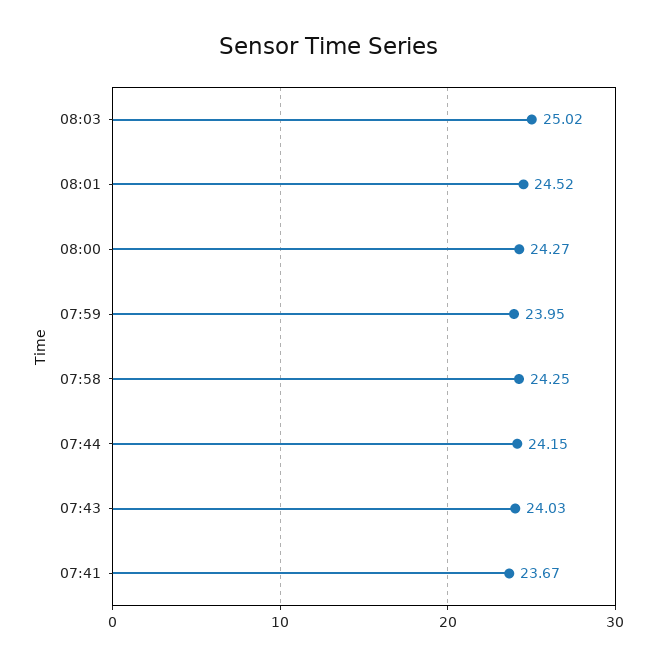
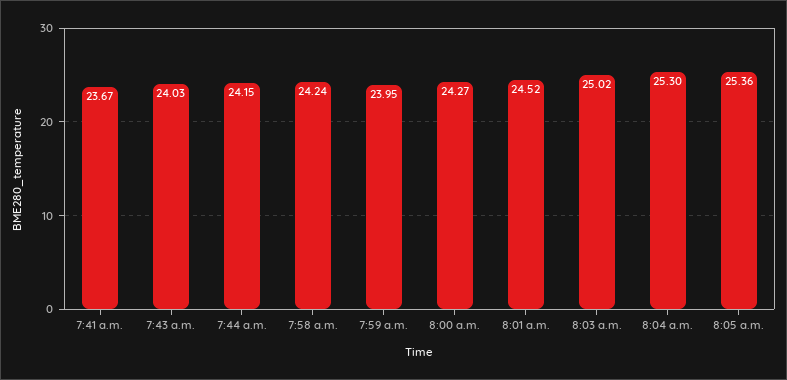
07:58: 24.25 -> 24.24
8:04 a.m.: none -> 25.3
8:05 a.m.: none -> 25.36

